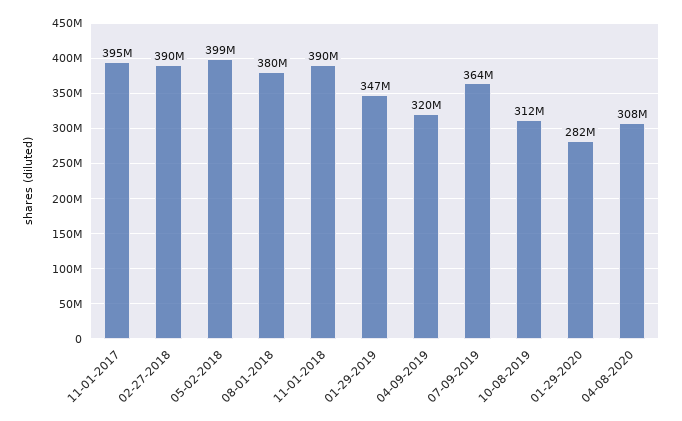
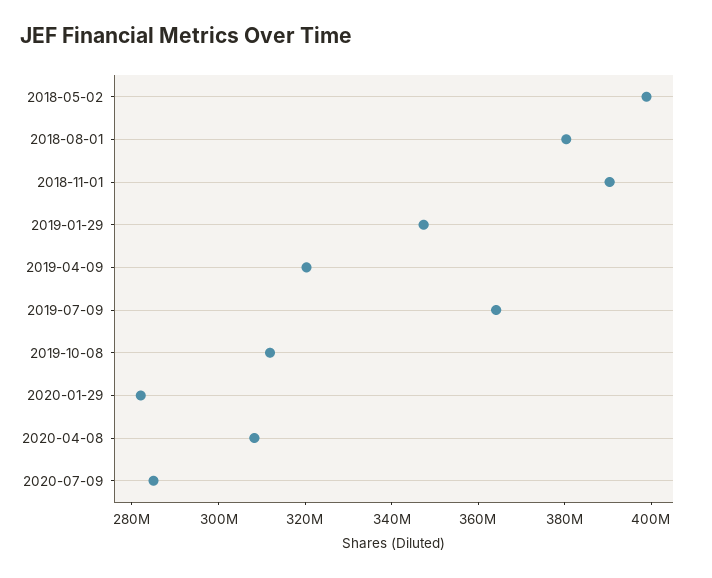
11-01-2017: 395000000 -> none
02-27-2018: 390000000 -> none
2020-07-09: none -> 285000000

